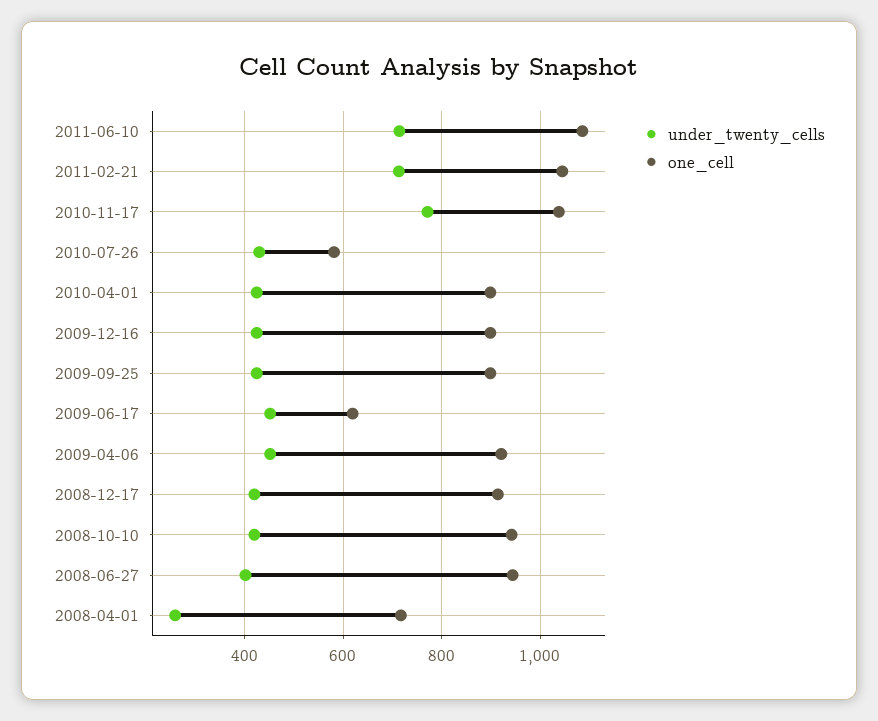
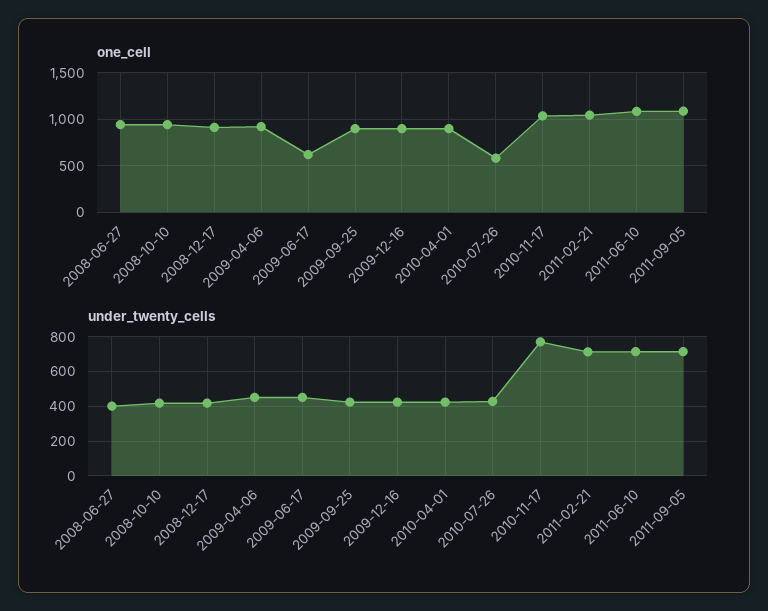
under_twenty_cells, 2008-04-01: 260 -> none
one_cell, 2008-04-01: 720 -> none
one_cell, 2011-09-05: none -> 1100
under_twenty_cells, 2011-09-05: none -> 700

